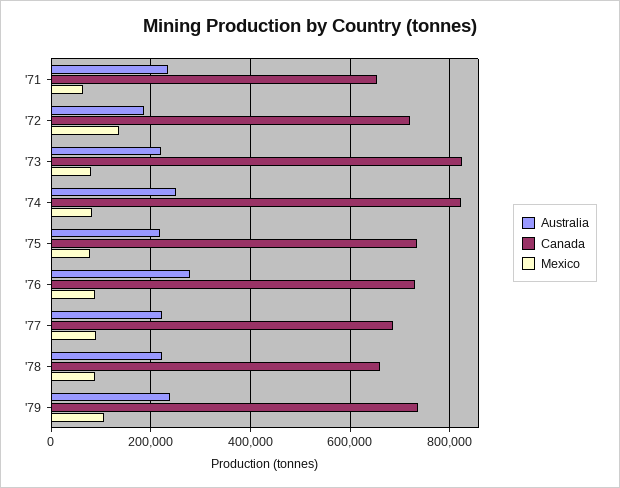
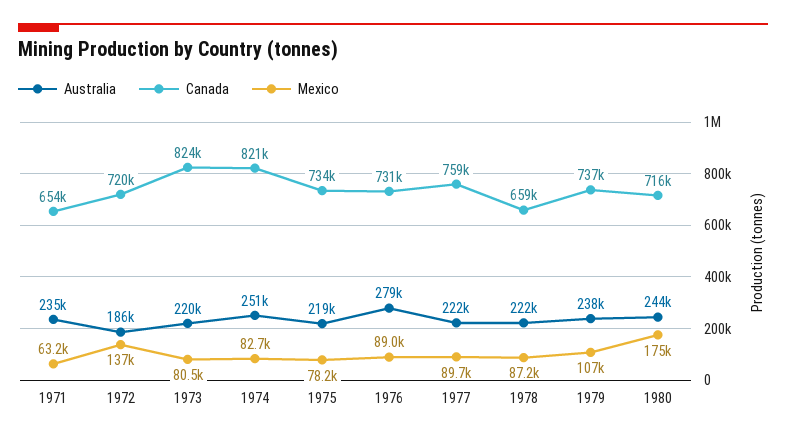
Canada, '77: 680000 -> 759000
Australia, 1980: none -> 244000
Canada, 1980: none -> 716000
Mexico, 1980: none -> 175000

